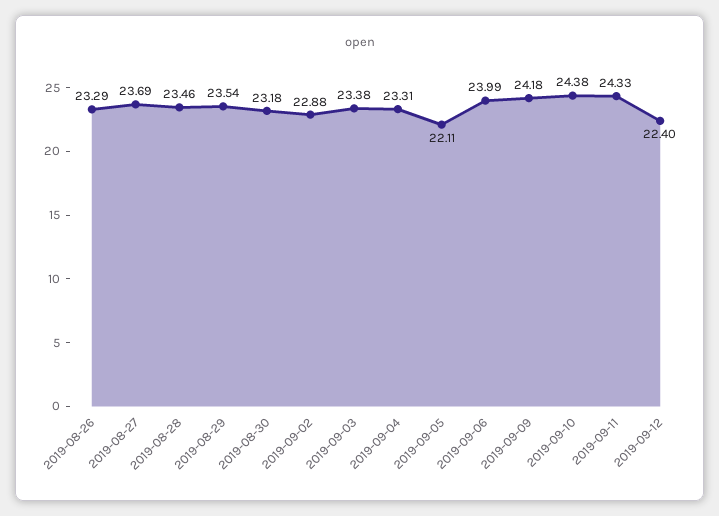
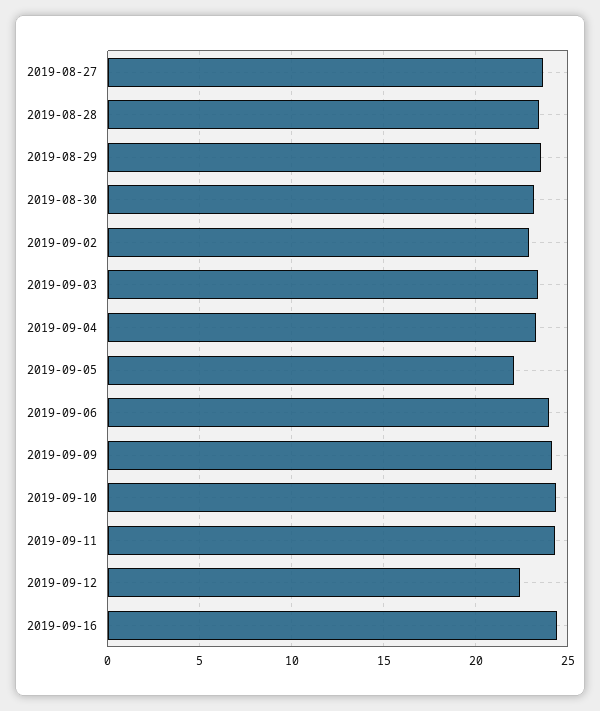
2019-08-26: 23.29 -> none
2019-09-16: none -> 24.5

